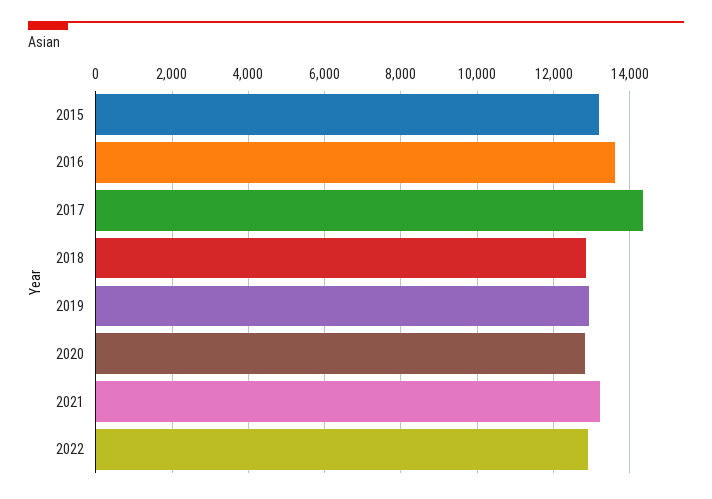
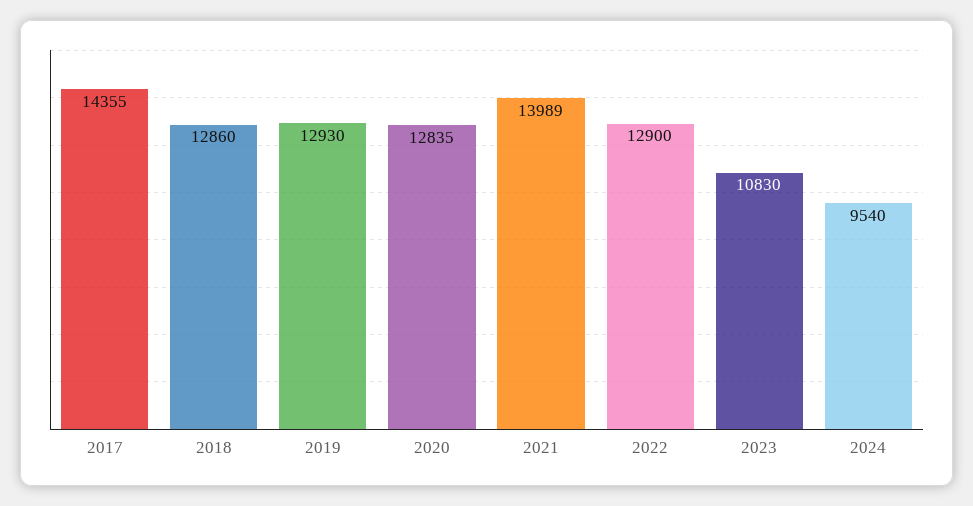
2015: 13200 -> none
2016: 13600 -> none
2021: 13200 -> 13989
2023: none -> 10830
2024: none -> 9540

